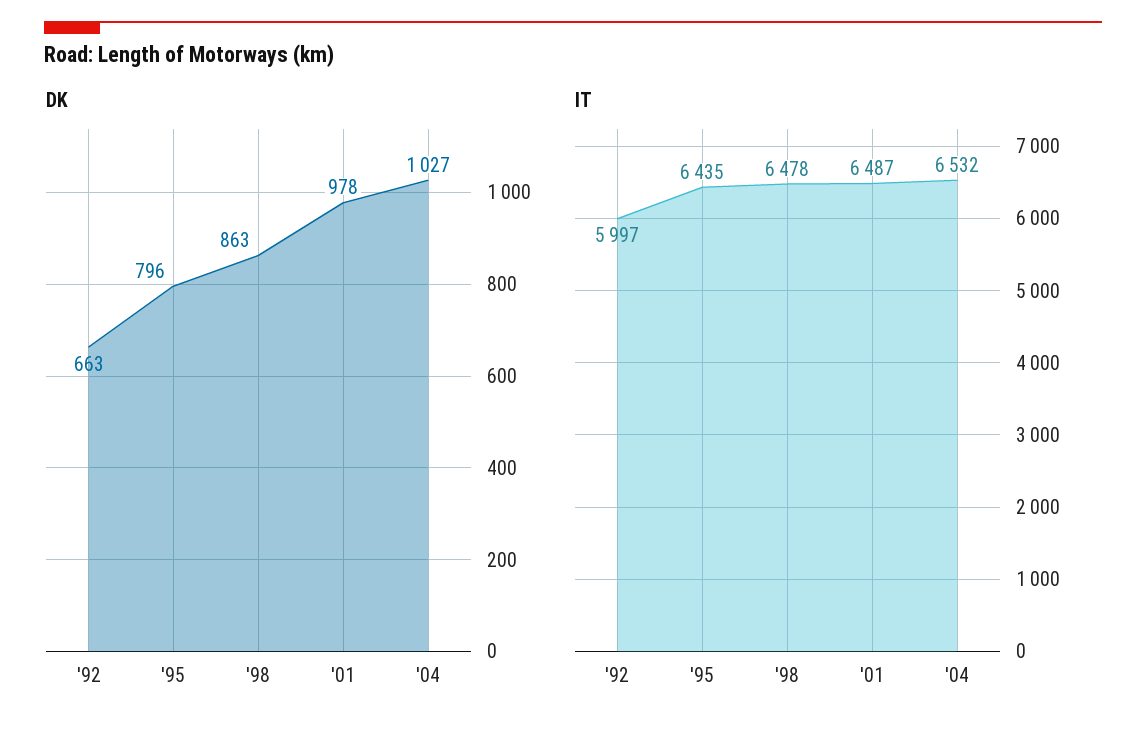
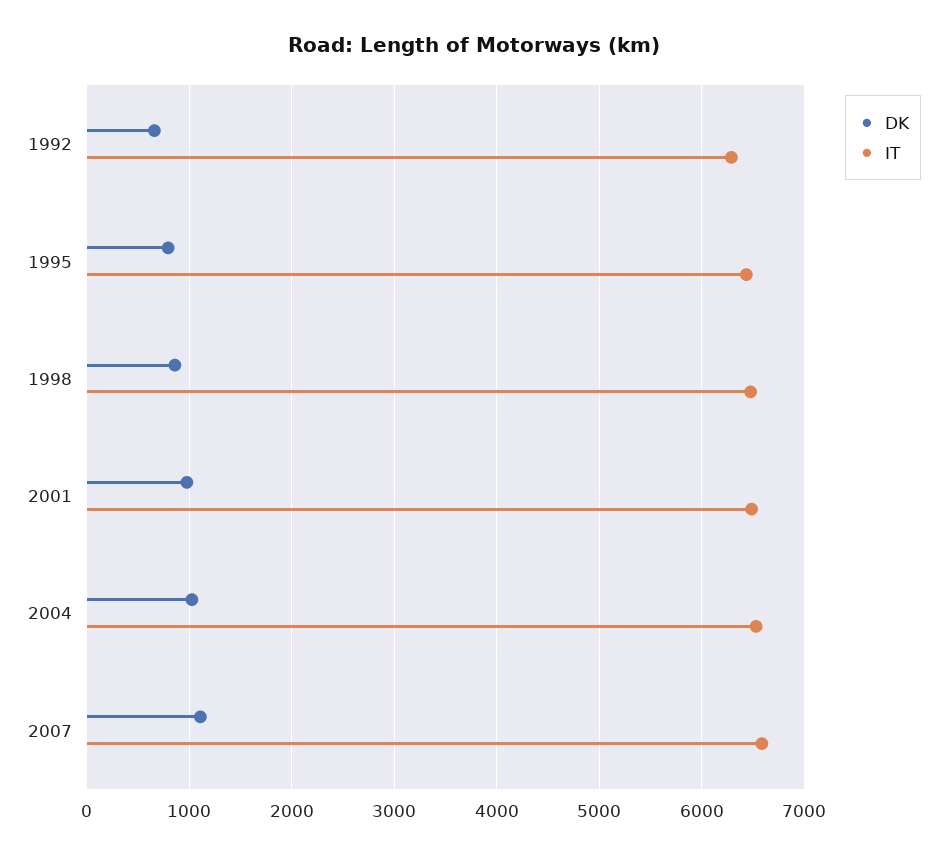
IT, '92: 5997 -> 6300
DK, 2007: none -> 1100
IT, 2007: none -> 6600

